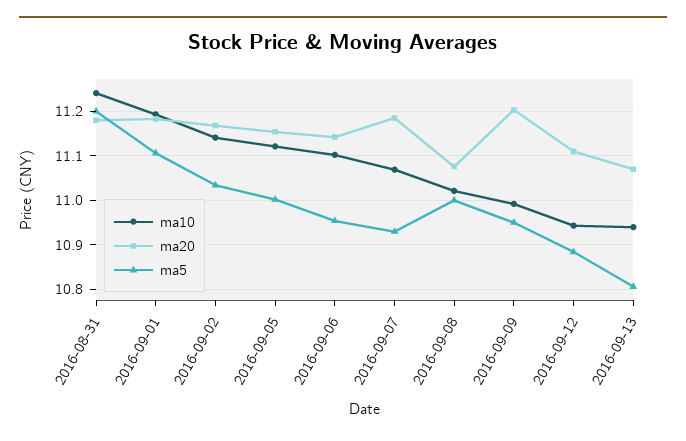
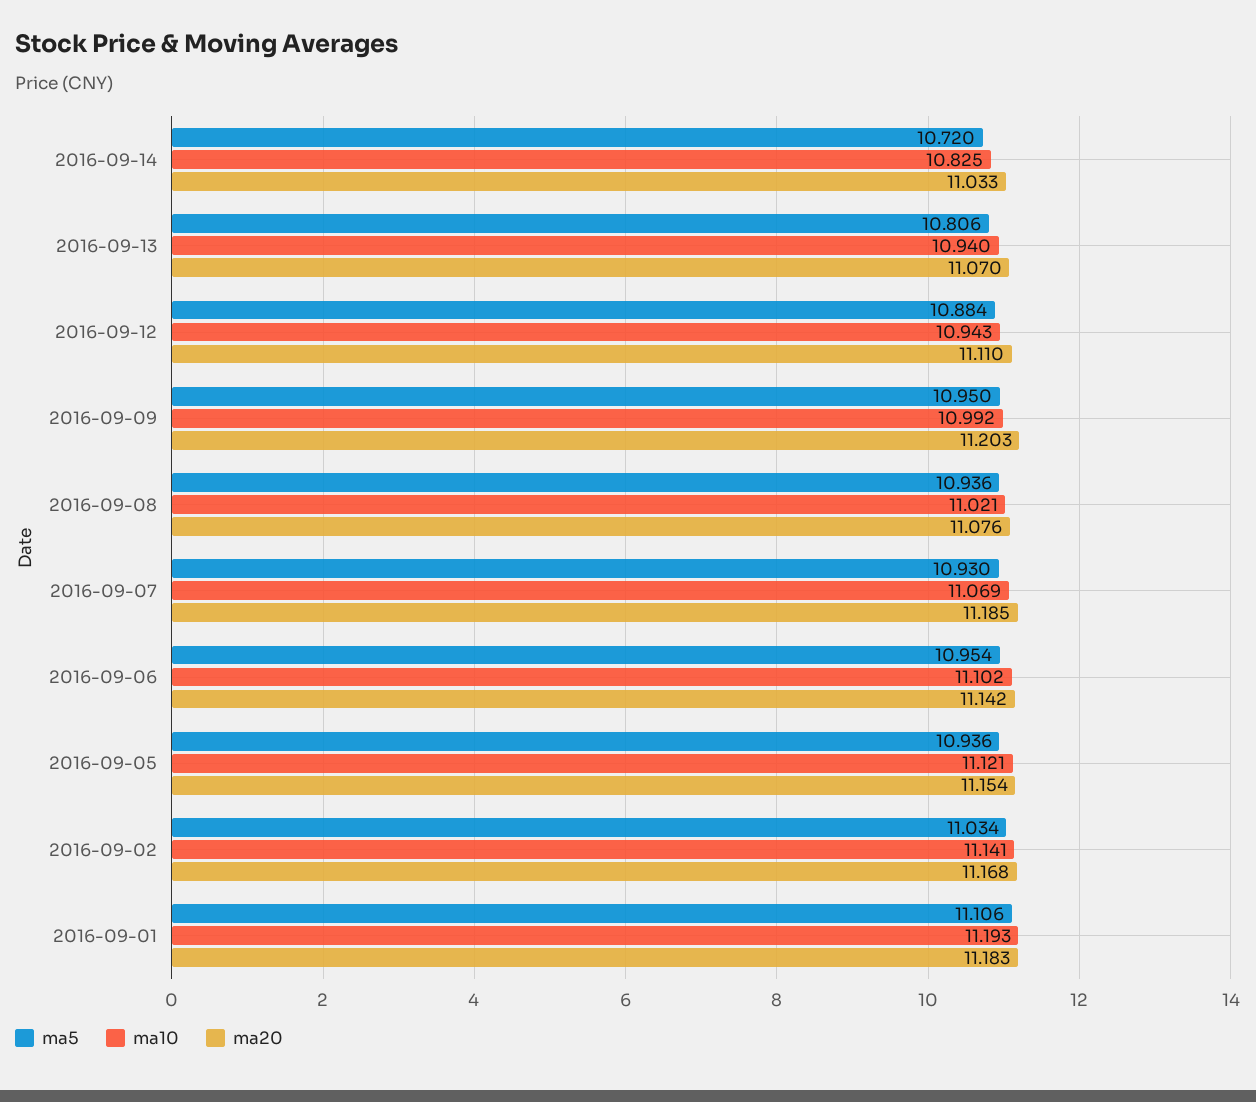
ma10, 2016-08-31: 11.24 -> none
ma20, 2016-08-31: 11.18 -> none
ma5, 2016-08-31: 11.2 -> none
ma5, 2016-09-05: 11 -> 10.936
ma5, 2016-09-08: 11 -> 10.936
ma5, 2016-09-14: none -> 10.72
ma10, 2016-09-14: none -> 10.825
ma20, 2016-09-14: none -> 11.033

